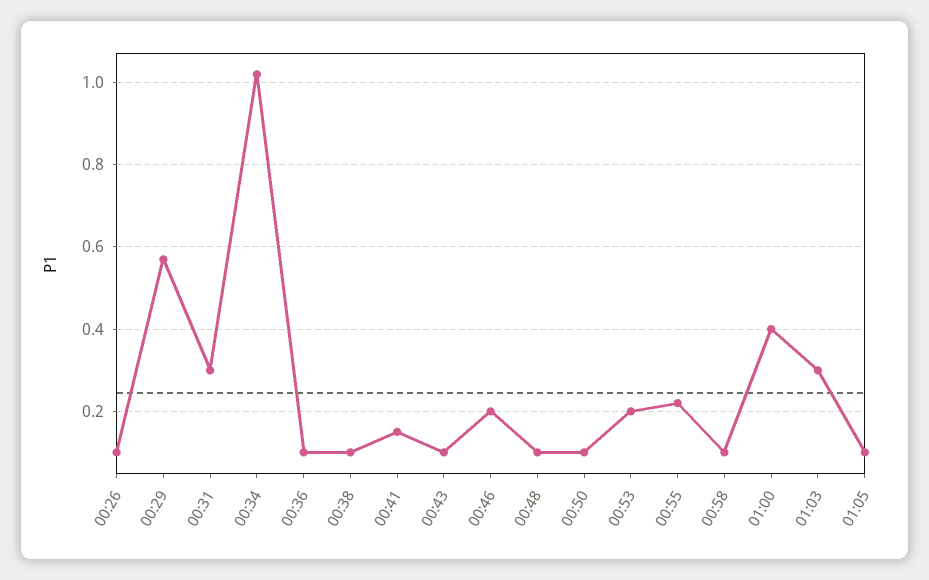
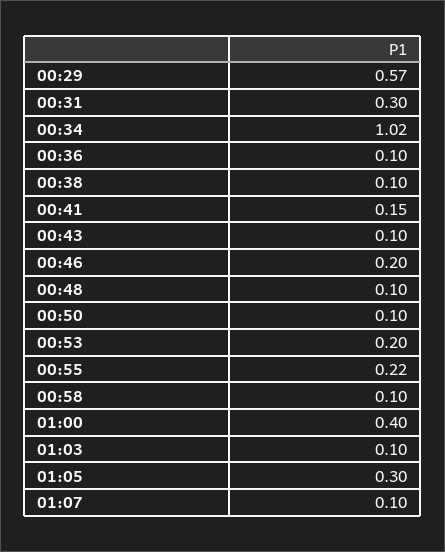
00:26: 0.1 -> none
01:03: 0.3 -> 0.1
01:05: 0.1 -> 0.3
01:07: none -> 0.1

